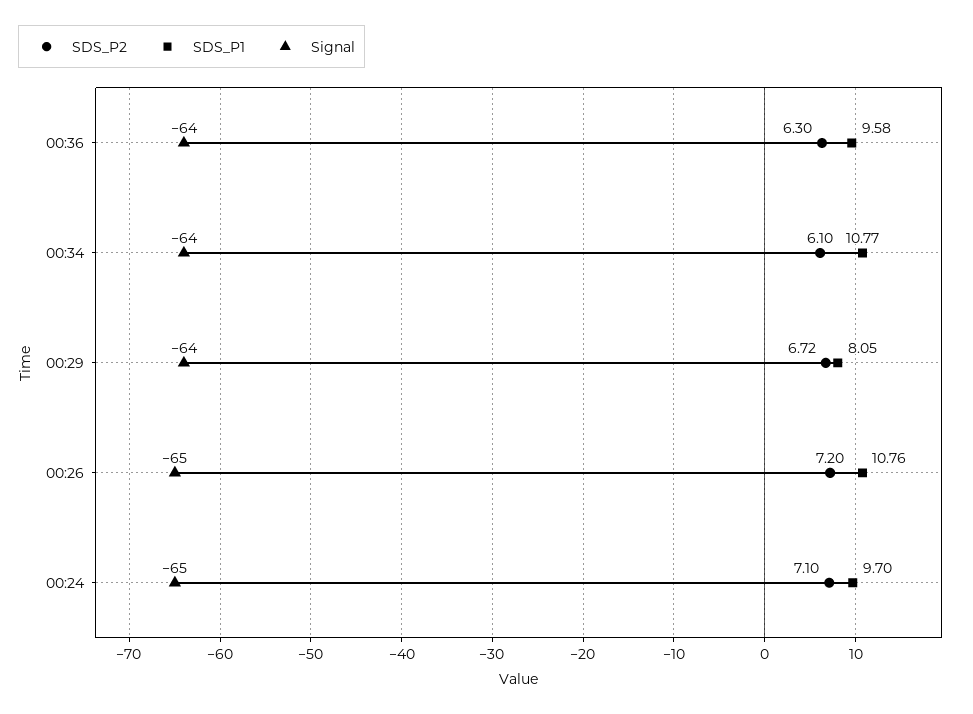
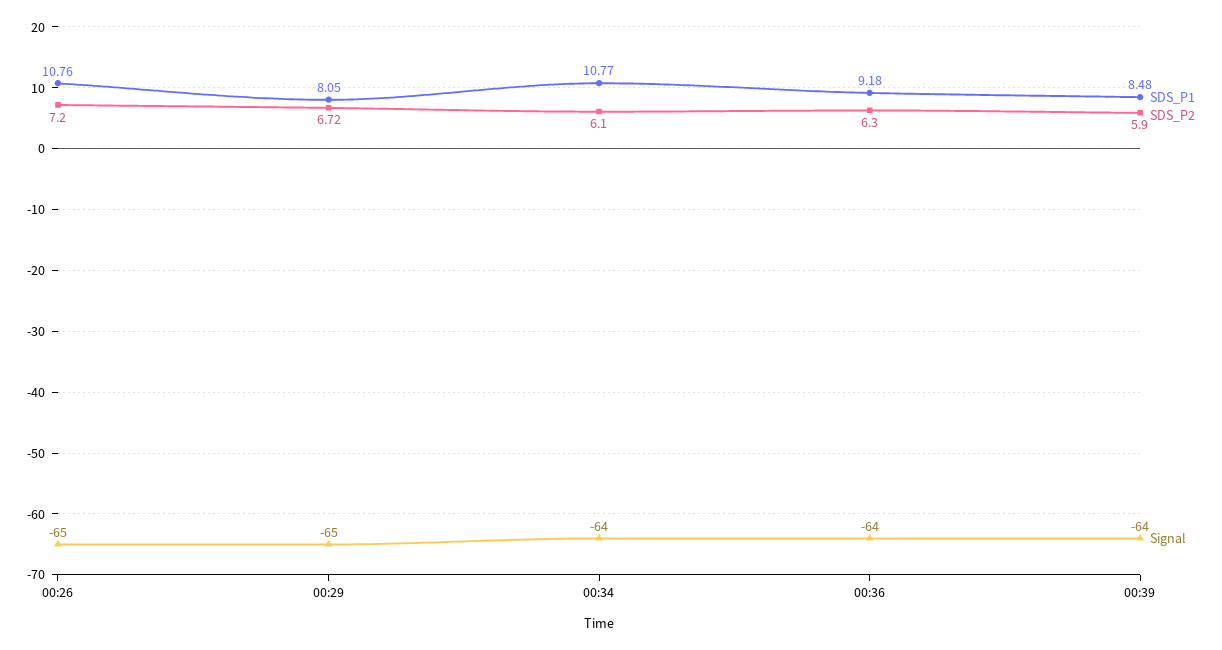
SDS_P1, 00:36: 9.58 -> 9.18
Signal, 00:29: -64 -> -65
SDS_P2, 00:24: 7.1 -> none
SDS_P1, 00:24: 9.7 -> none
Signal, 00:24: -65 -> none
SDS_P1, 00:39: none -> 8.48
SDS_P2, 00:39: none -> 5.9
Signal, 00:39: none -> -64

